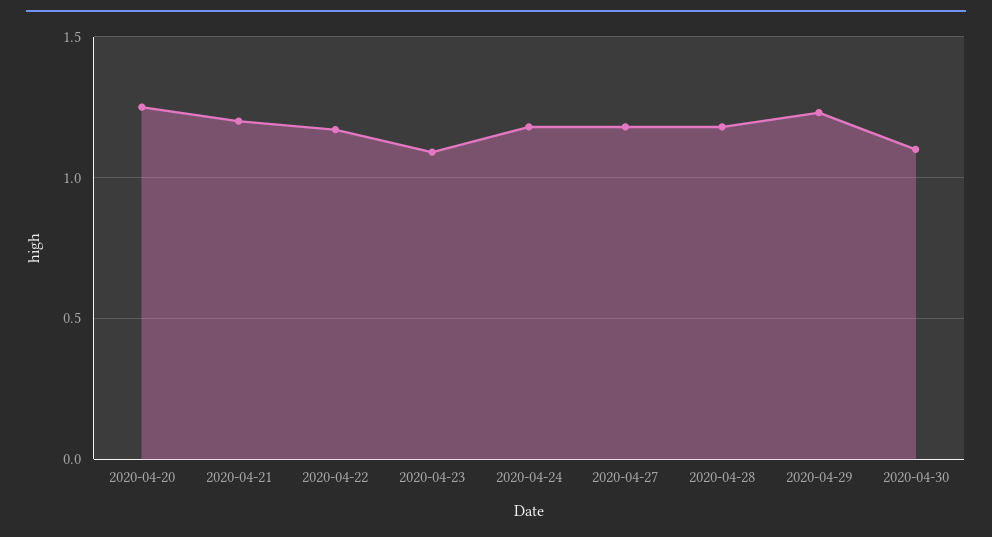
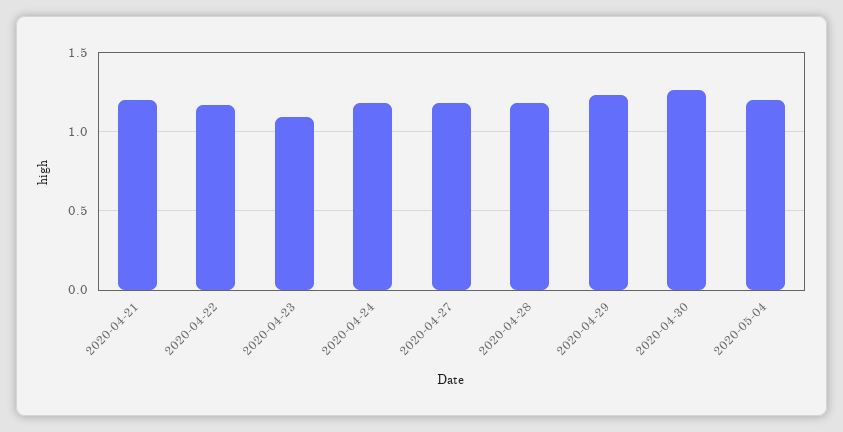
2020-04-20: 1.25 -> none
2020-04-30: 1.1 -> 1.25
2020-05-04: none -> 1.2

